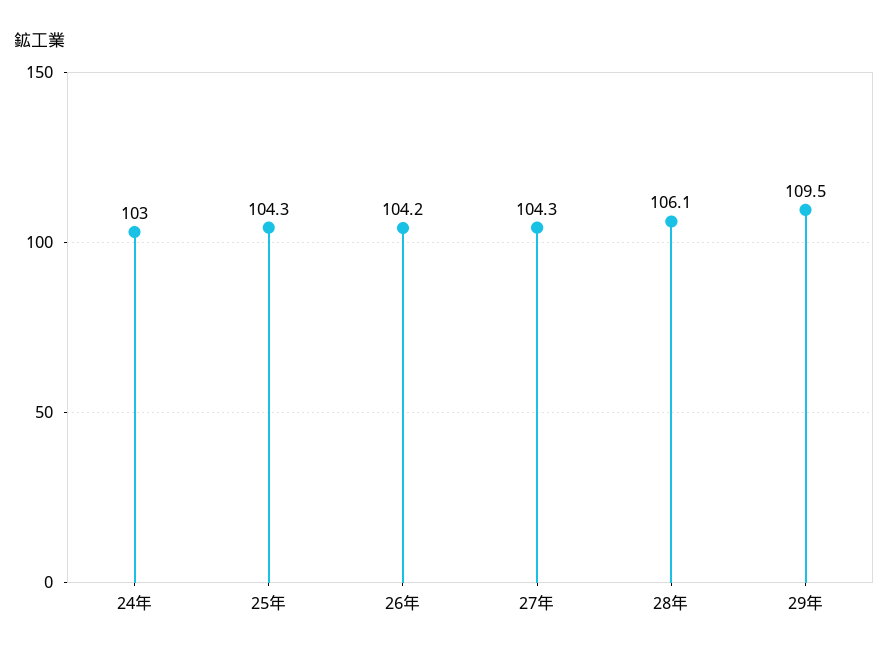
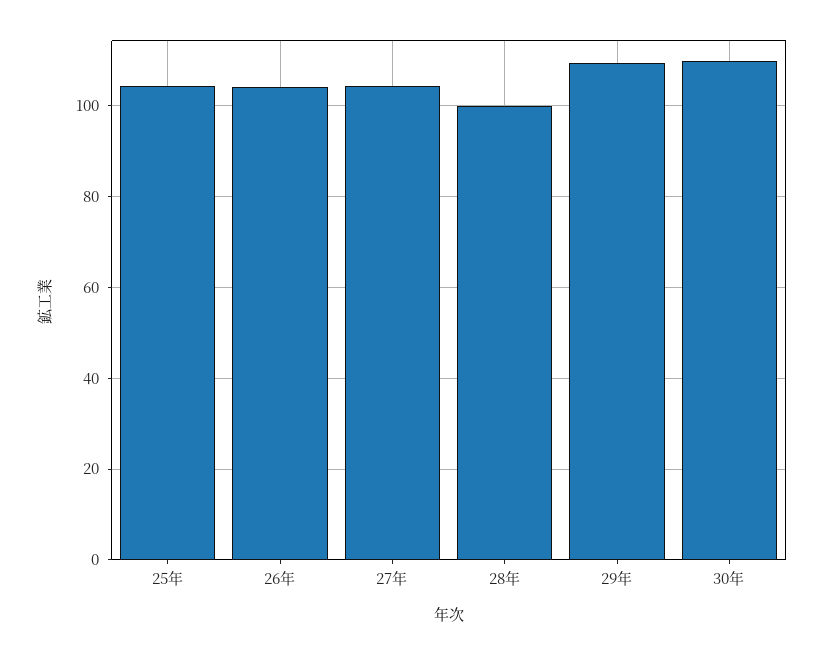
24年: 103 -> none
28年: 106.1 -> 100
30年: none -> 110

